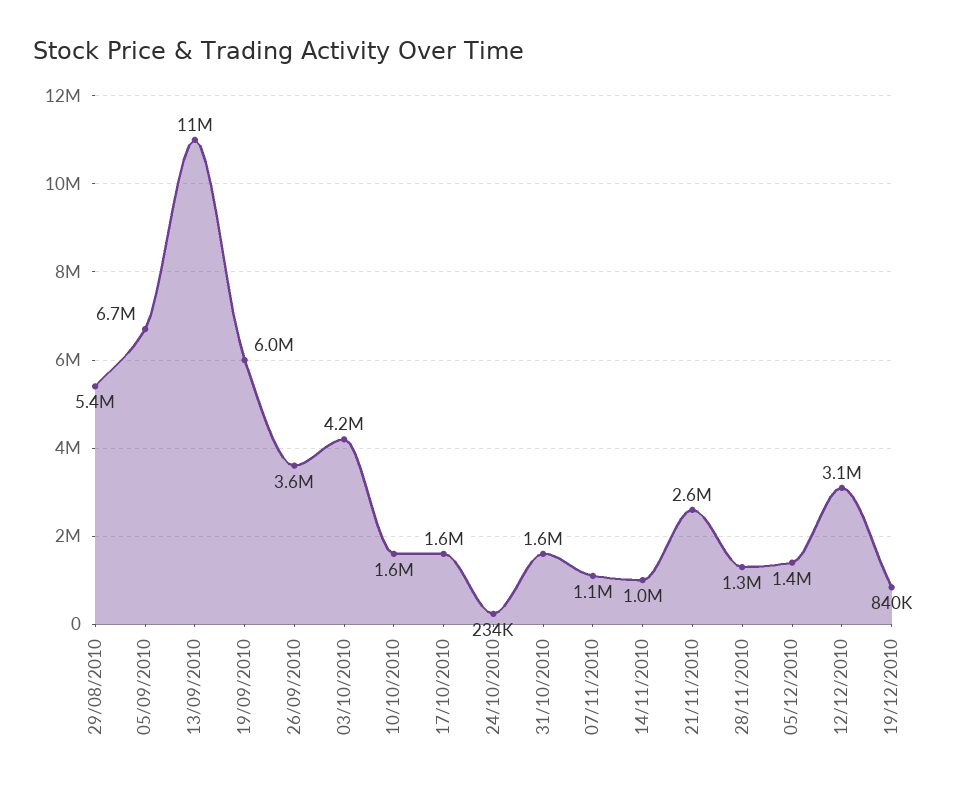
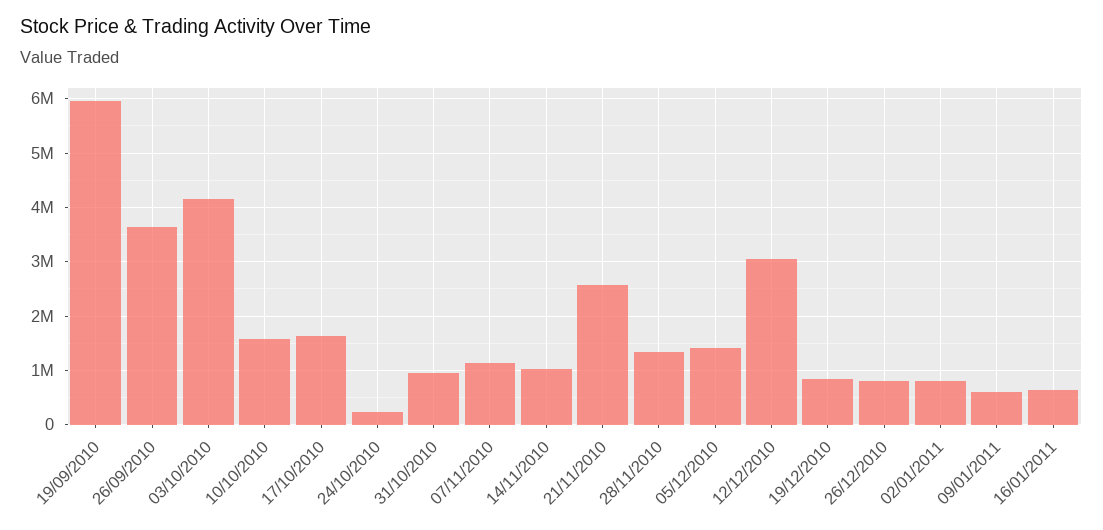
29/08/2010: 5400000 -> none
05/09/2010: 6700000 -> none
13/09/2010: 11000000 -> none
31/10/2010: 1600000 -> 1000000
26/12/2010: none -> 800000
02/01/2011: none -> 800000
09/01/2011: none -> 600000
16/01/2011: none -> 600000

